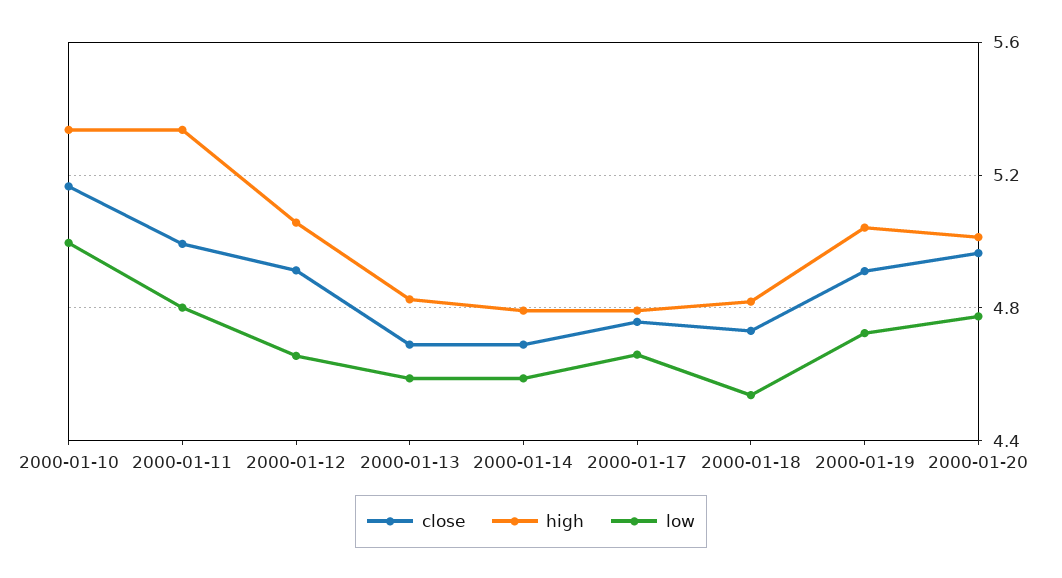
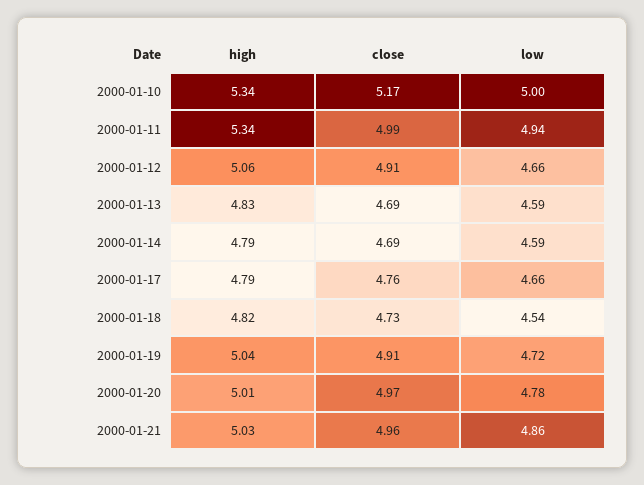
low, 2000-01-11: 4.8 -> 4.94
high, 2000-01-21: none -> 5.03
close, 2000-01-21: none -> 4.96
low, 2000-01-21: none -> 4.86

